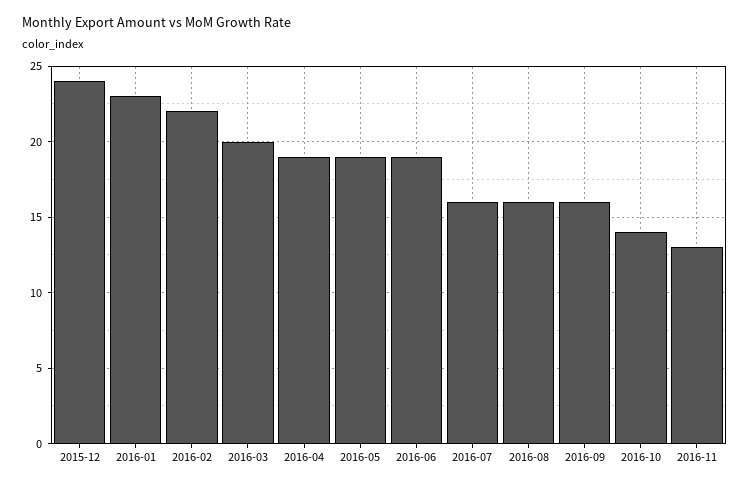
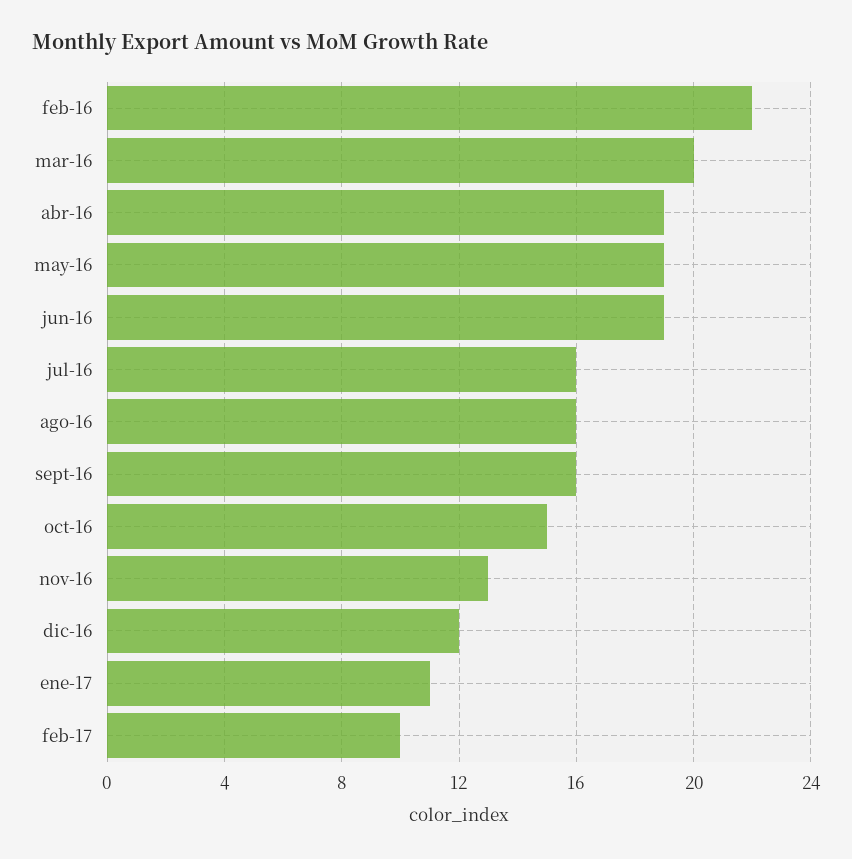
2015-12: 24 -> none
2016-01: 23 -> none
2016-10: 14 -> 15
dic-16: none -> 12
ene-17: none -> 11
feb-17: none -> 10

